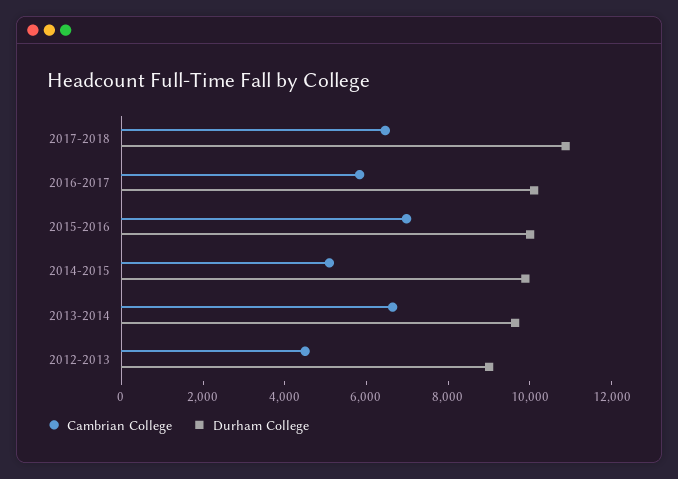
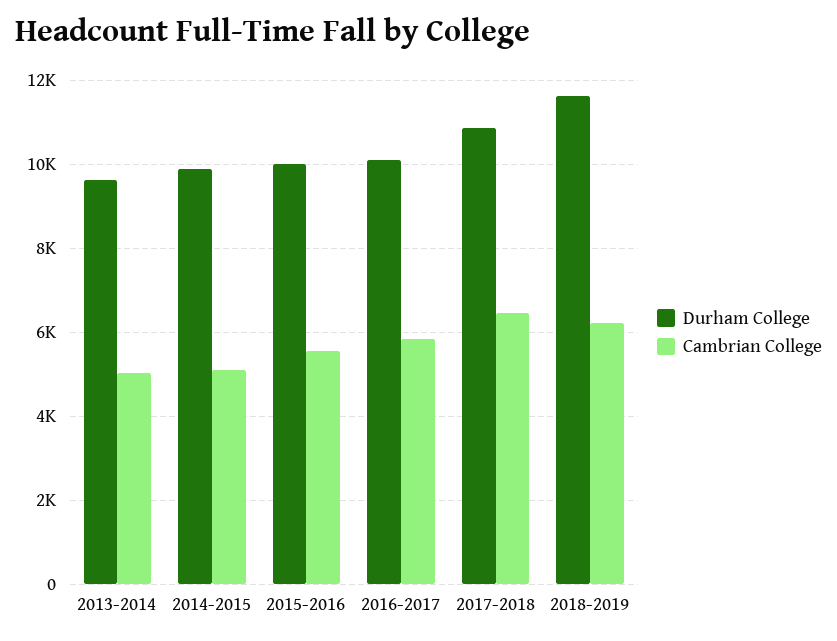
Cambrian College, 2015-2016: 7000 -> 5600
Cambrian College, 2013-2014: 6500 -> 5000
Cambrian College, 2012-2013: 4500 -> none
Durham College, 2012-2013: 9000 -> none
Durham College, 2018-2019: none -> 11600
Cambrian College, 2018-2019: none -> 6200

